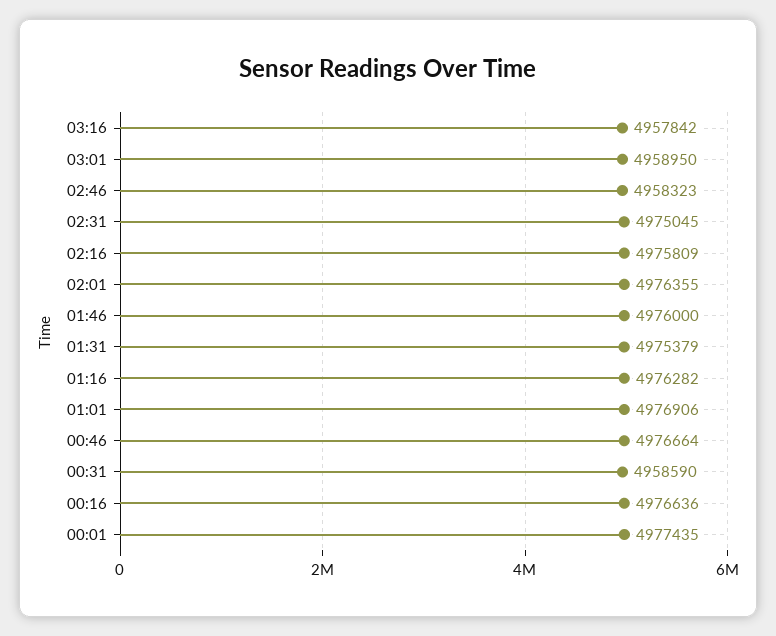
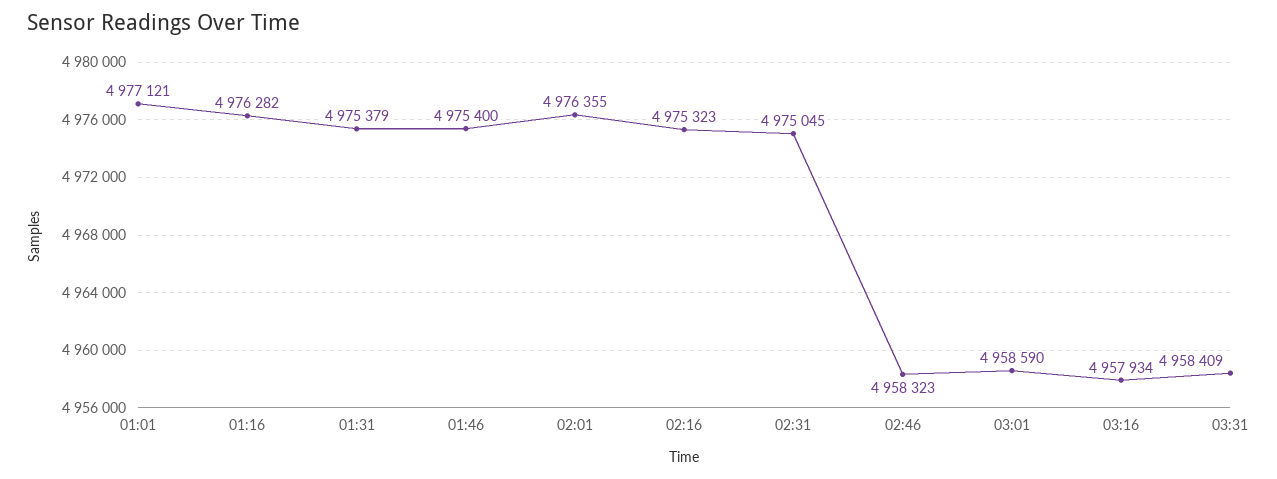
03:16: 4957842 -> 4957934
03:01: 4958950 -> 4958590
02:16: 4975809 -> 4975323
01:46: 4976000 -> 4975400
01:01: 4976906 -> 4977121
00:46: 4976664 -> none
00:31: 4958590 -> none
00:16: 4976636 -> none
00:01: 4977435 -> none
03:31: none -> 4958409

